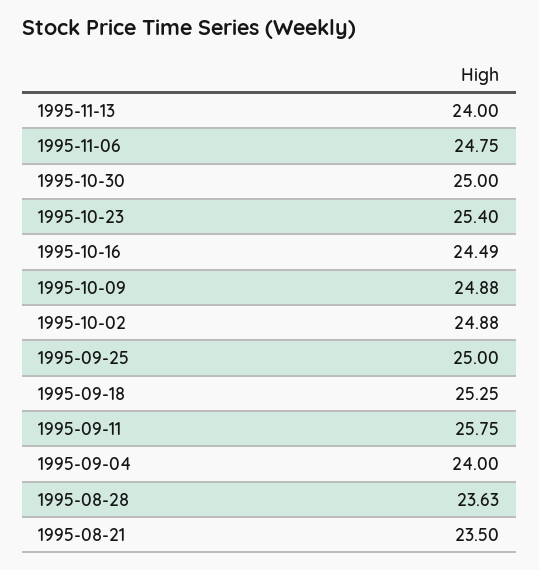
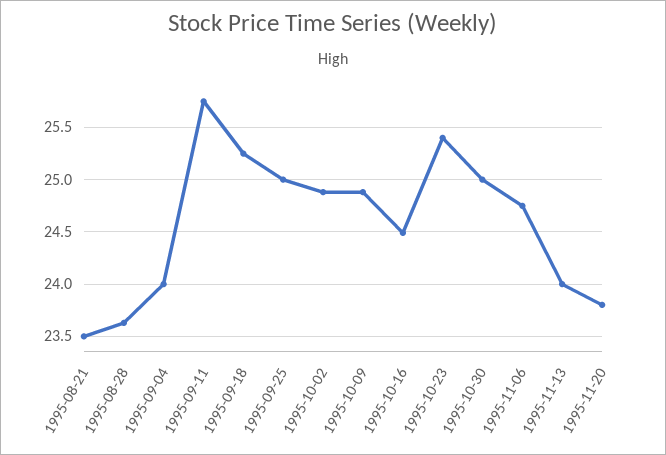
1995-11-20: none -> 23.8

